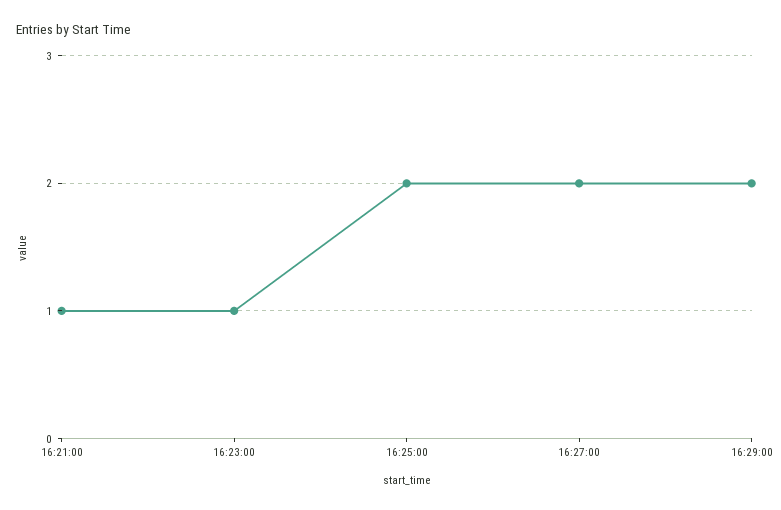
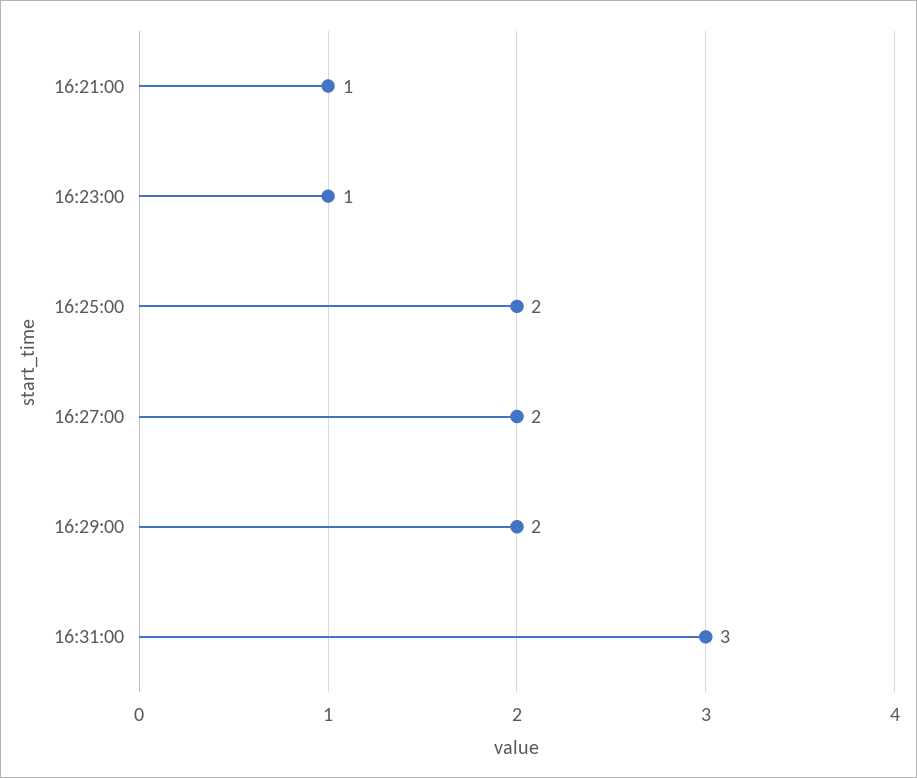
16:31:00: none -> 3

